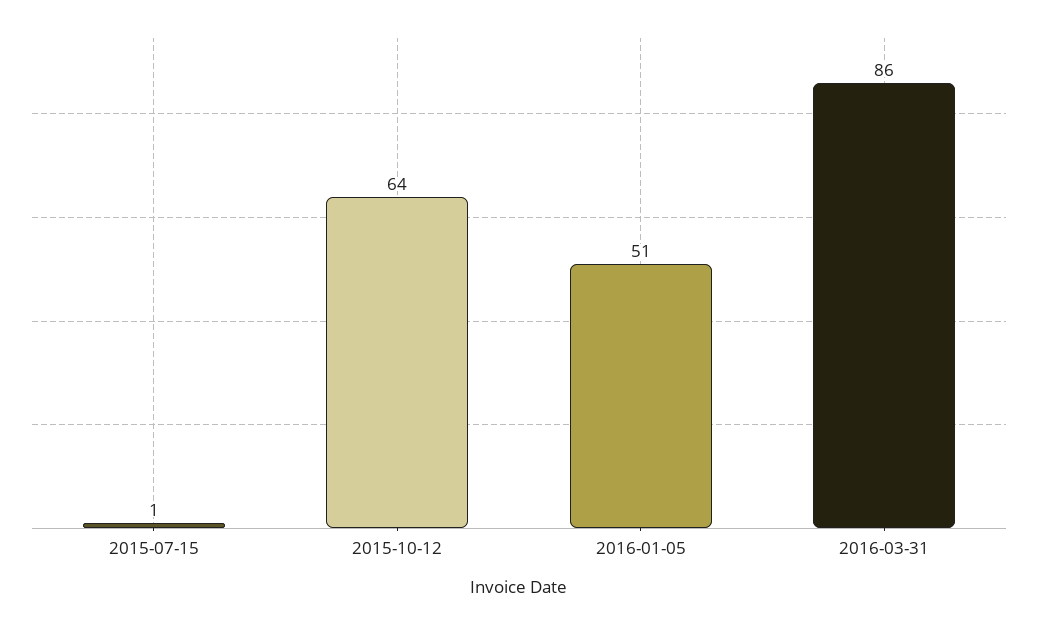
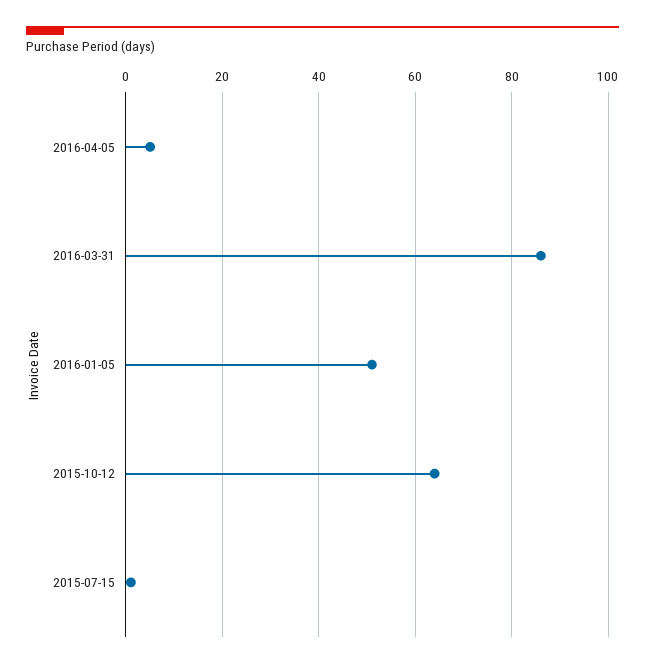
2016-04-05: none -> 5

